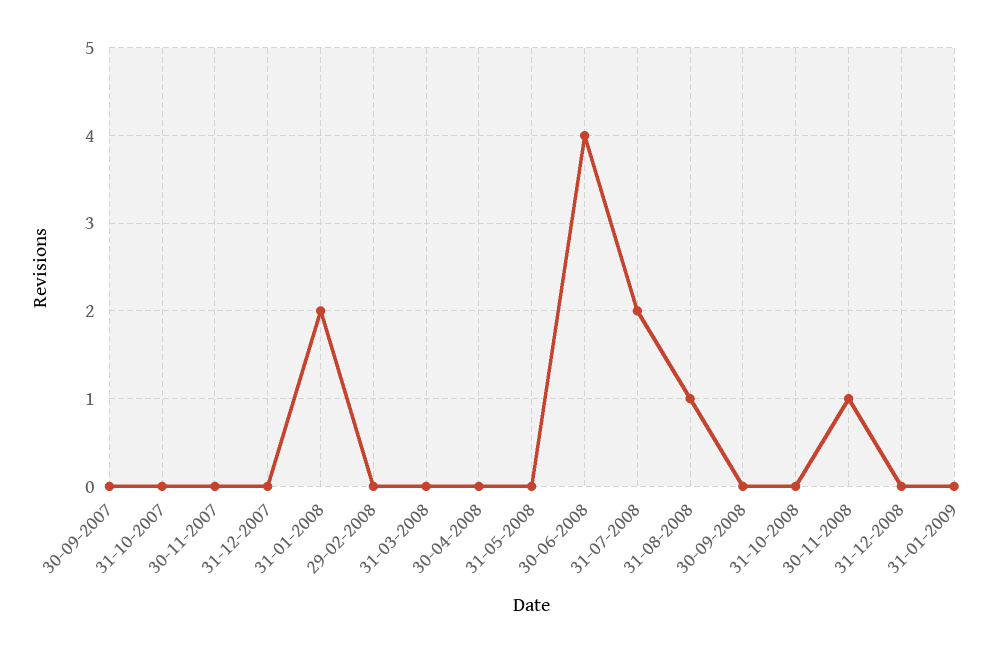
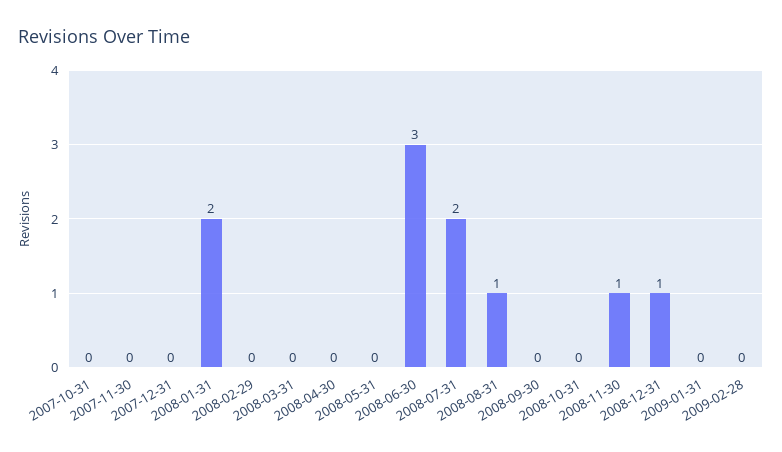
30-09-2007: 0 -> none
30-06-2008: 4 -> 3
31-12-2008: 0 -> 1
2009-02-28: none -> 0

